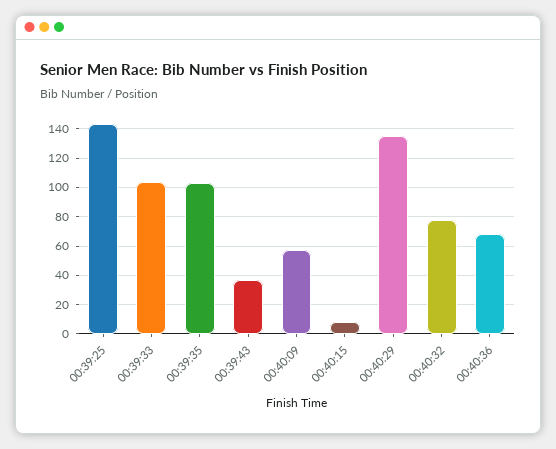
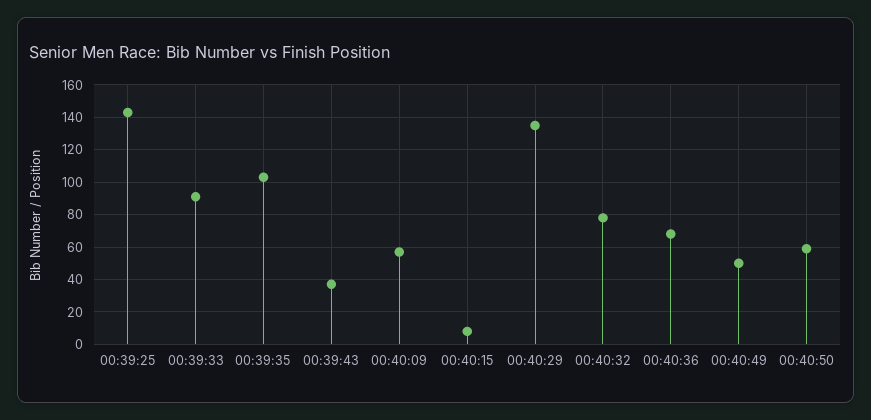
00:39:33: 105 -> 90
00:40:49: none -> 50
00:40:50: none -> 60

